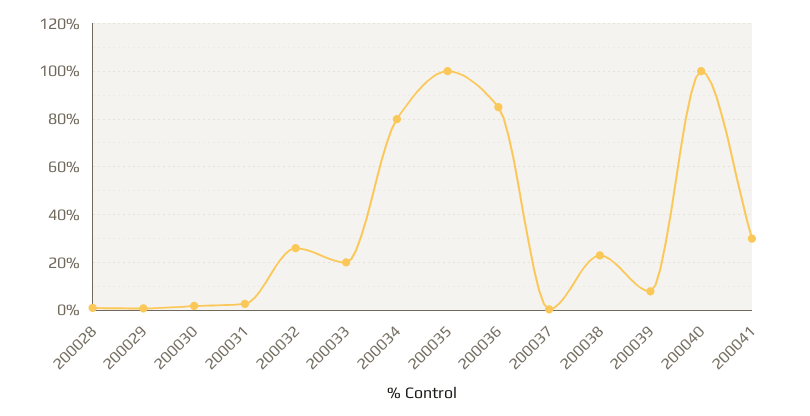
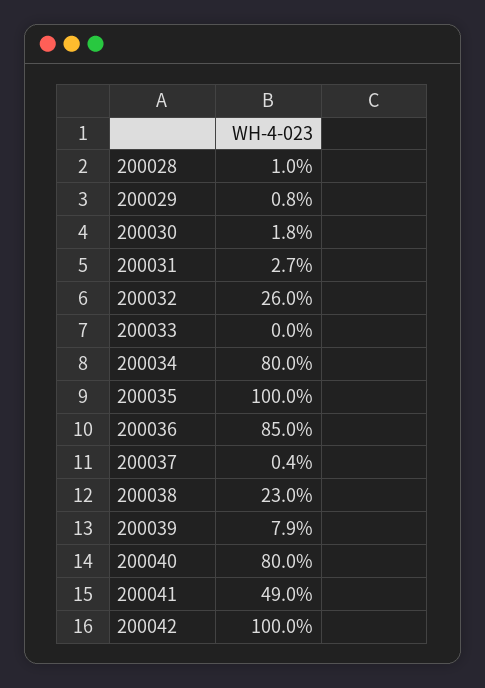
200033: 20 -> 0
200040: 100 -> 80
200041: 30 -> 49
200042: none -> 100

